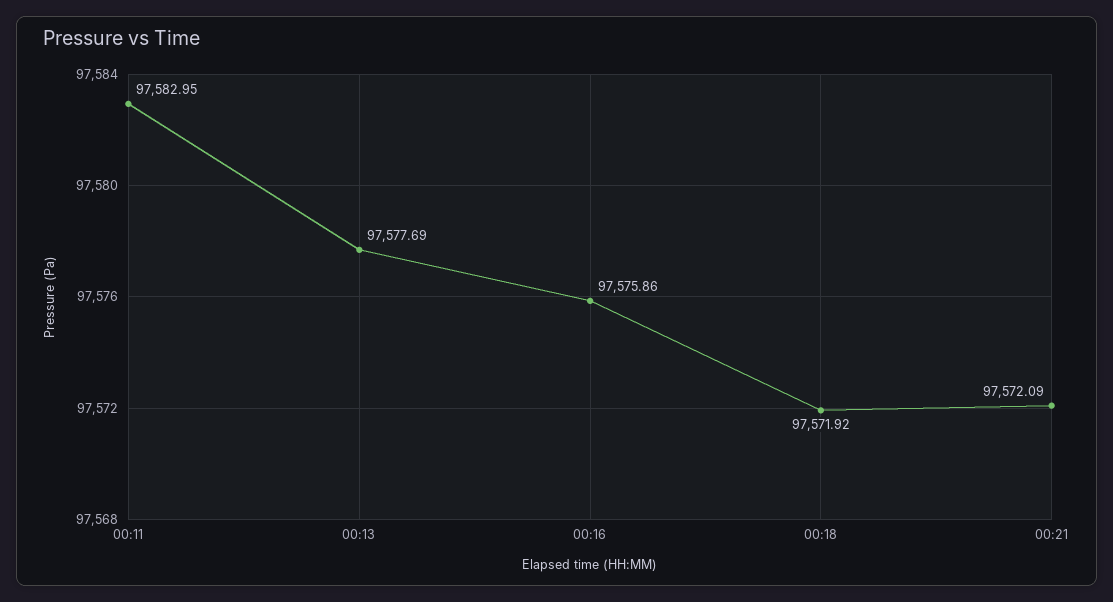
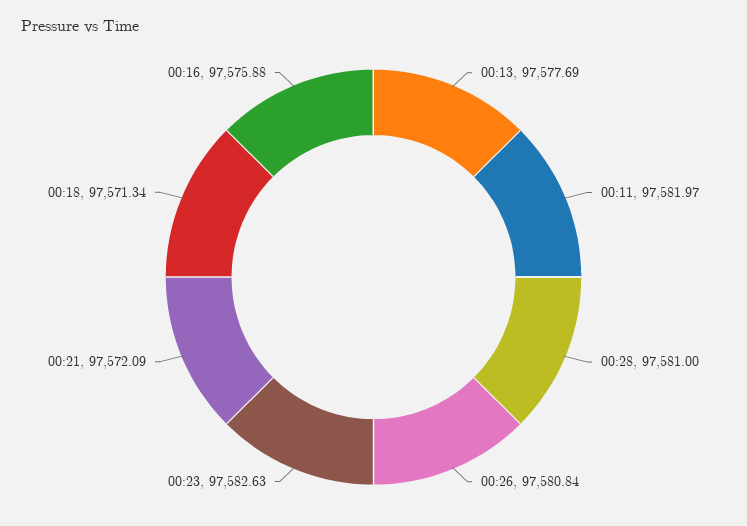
00:11: 97582.95 -> 97581.97
00:16: 97575.86 -> 97575.88
00:18: 97571.92 -> 97571.34
00:28: none -> 97581
00:26: none -> 97580.84
00:23: none -> 97582.63

